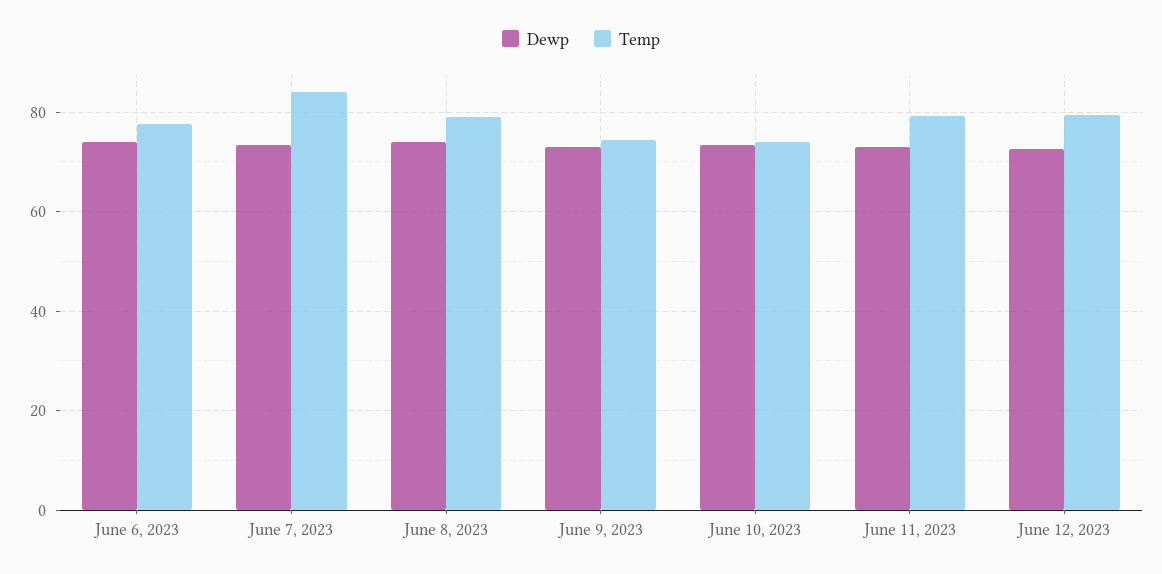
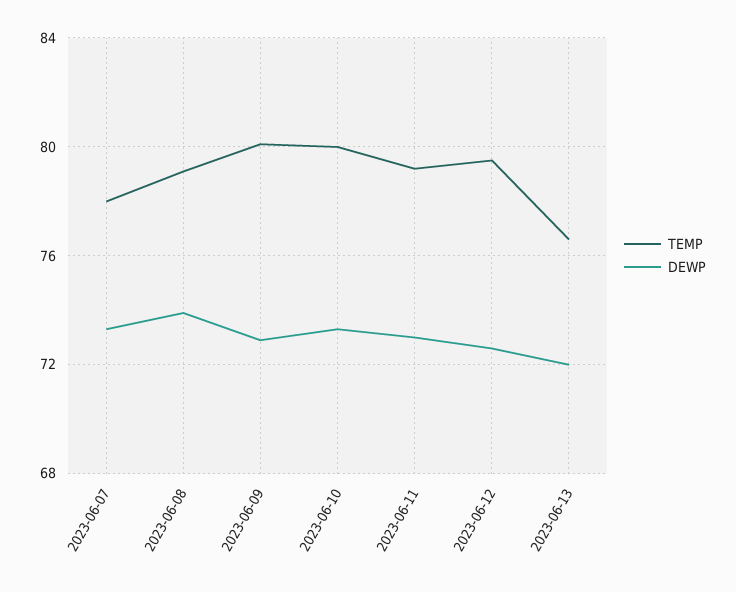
Dewp, June 6, 2023: 74 -> none
Temp, June 6, 2023: 78 -> none
Temp, June 7, 2023: 84 -> 78
Temp, June 9, 2023: 74 -> 80
Temp, June 10, 2023: 74 -> 80
Temp, 2023-06-13: none -> 76.5
Dewp, 2023-06-13: none -> 72

